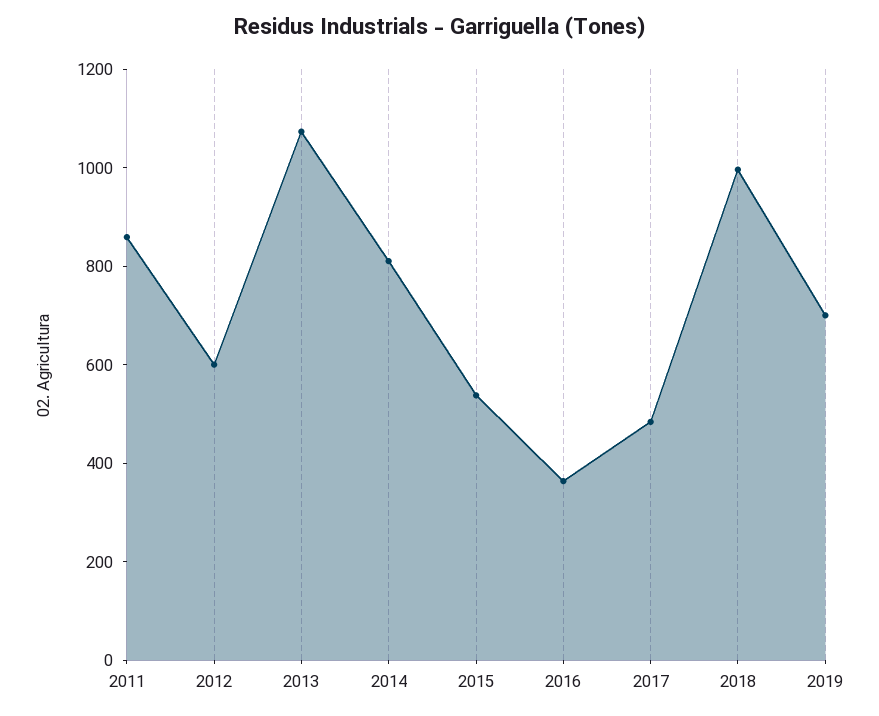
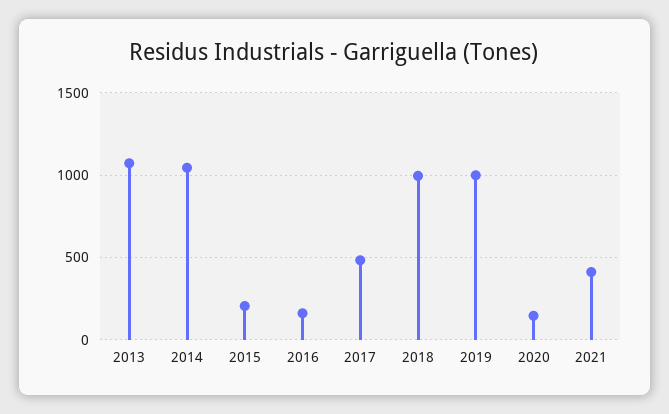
2011: 850 -> none
2012: 600 -> none
2014: 800 -> 1050
2015: 550 -> 200
2016: 350 -> 150
2019: 700 -> 1000
2020: none -> 150
2021: none -> 400

